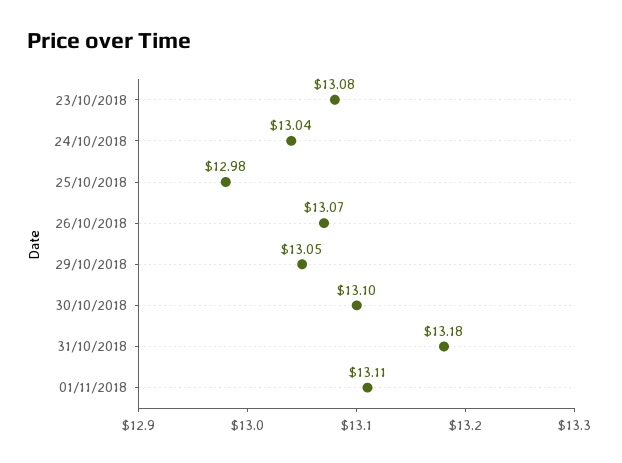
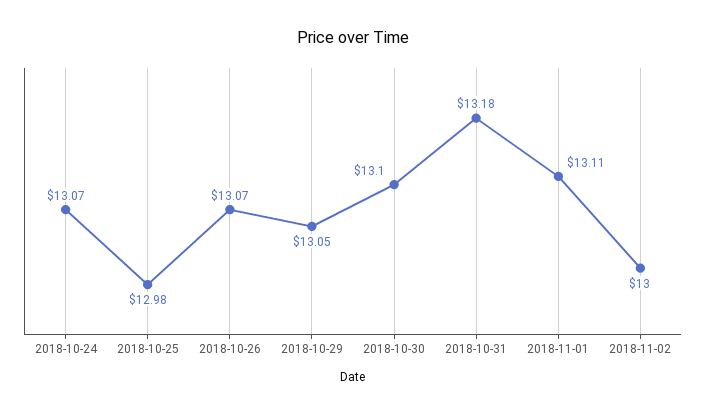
23/10/2018: 13.08 -> none
24/10/2018: 13.04 -> 13.07
2018-11-02: none -> 13

